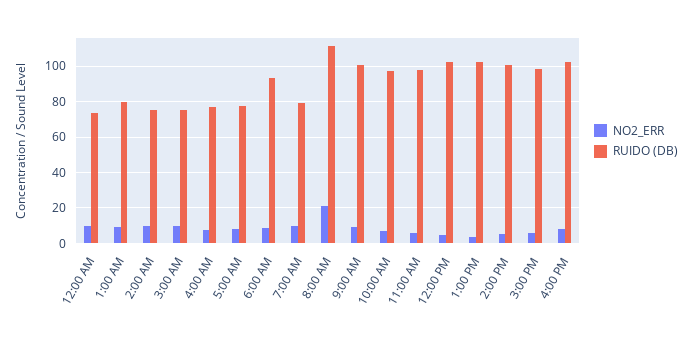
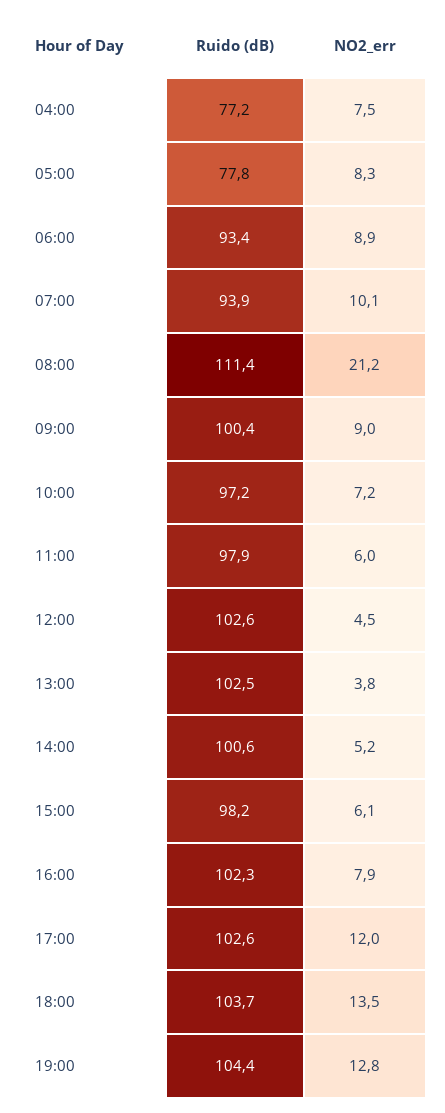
NO2_ERR, 12:00 AM: 10 -> none
RUIDO (DB), 12:00 AM: 75 -> none
NO2_ERR, 1:00 AM: 10 -> none
RUIDO (DB), 1:00 AM: 80 -> none
NO2_ERR, 2:00 AM: 10 -> none
RUIDO (DB), 2:00 AM: 75 -> none
NO2_ERR, 3:00 AM: 10 -> none
RUIDO (DB), 3:00 AM: 75 -> none
RUIDO (DB), 7:00 AM: 80 -> 93.9
RUIDO (DB), 17:00: none -> 102.6
NO2_ERR, 17:00: none -> 12
RUIDO (DB), 18:00: none -> 103.7
NO2_ERR, 18:00: none -> 13.5
RUIDO (DB), 19:00: none -> 104.4
NO2_ERR, 19:00: none -> 12.8

